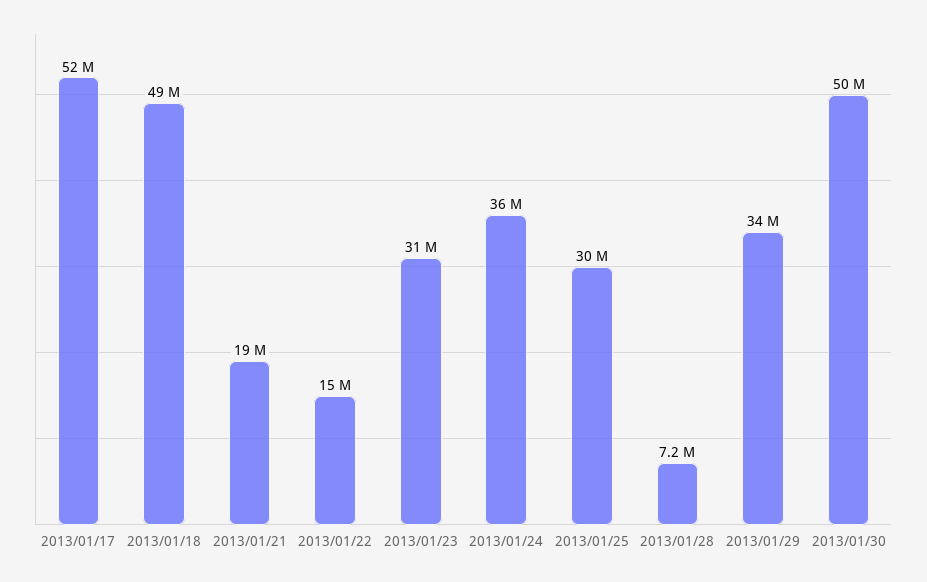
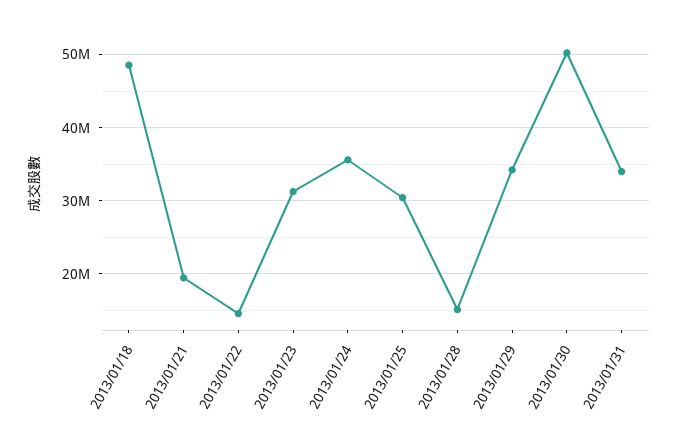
2013/01/17: 52000000 -> none
2013/01/28: 7200000 -> 15000000
2013/01/31: none -> 34000000

